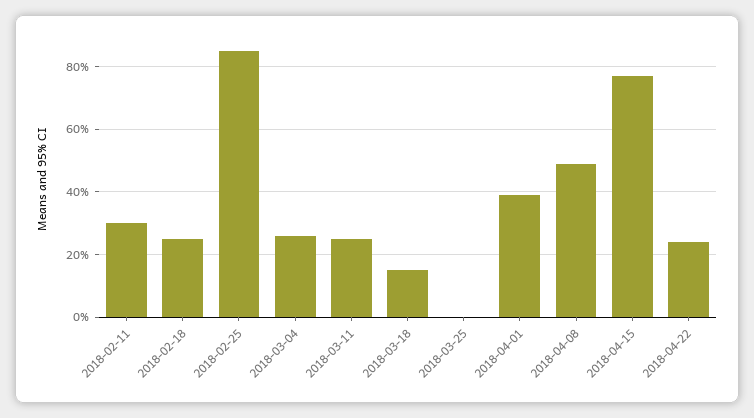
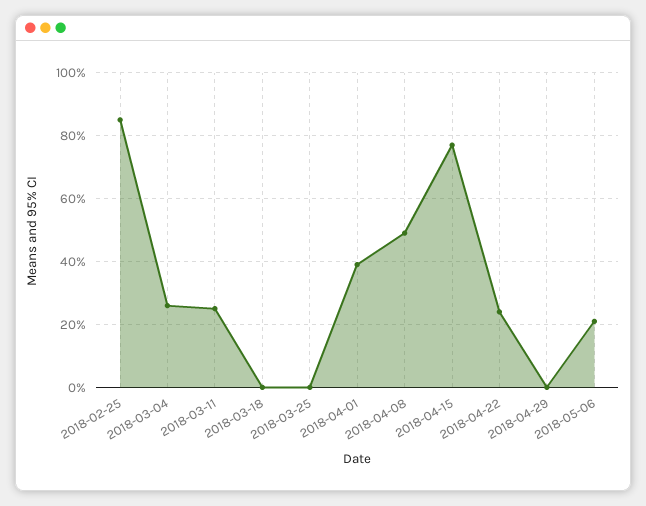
2018-02-11: 30 -> none
2018-02-18: 25 -> none
2018-03-18: 15 -> 0
2018-04-29: none -> 0
2018-05-06: none -> 20

